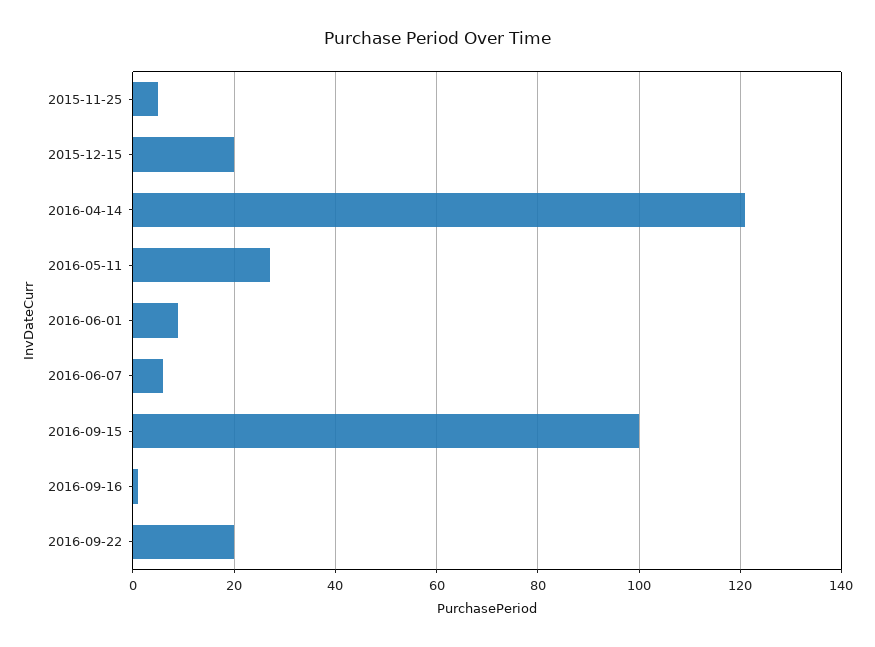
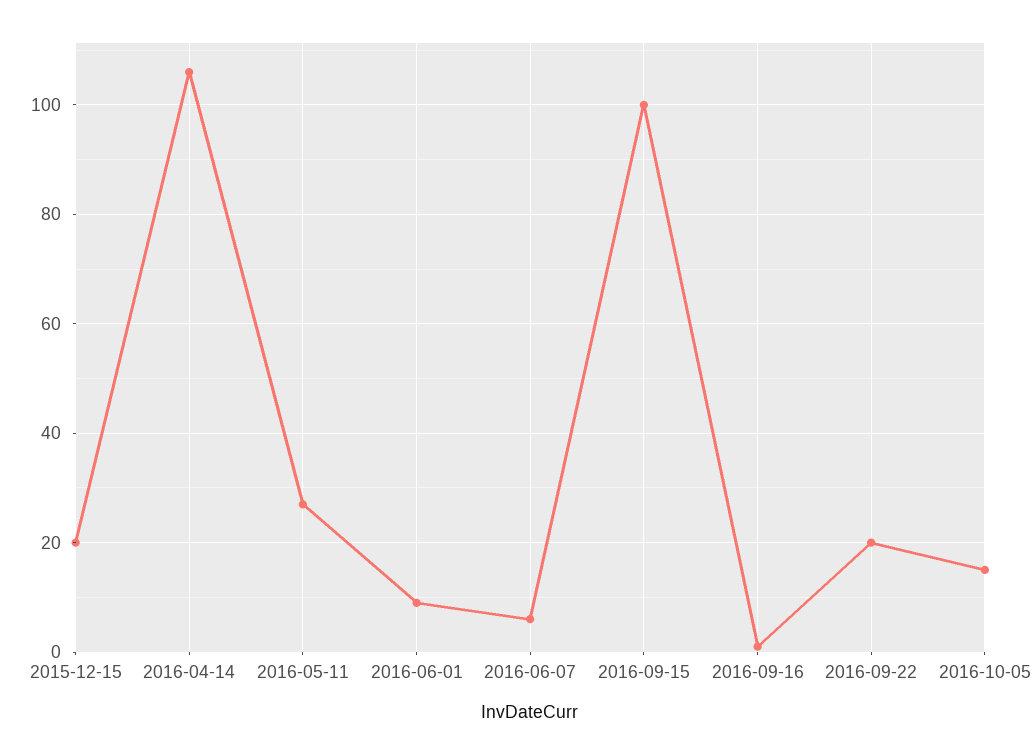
2015-11-25: 5 -> none
2016-04-14: 120 -> 105
2016-10-05: none -> 15

